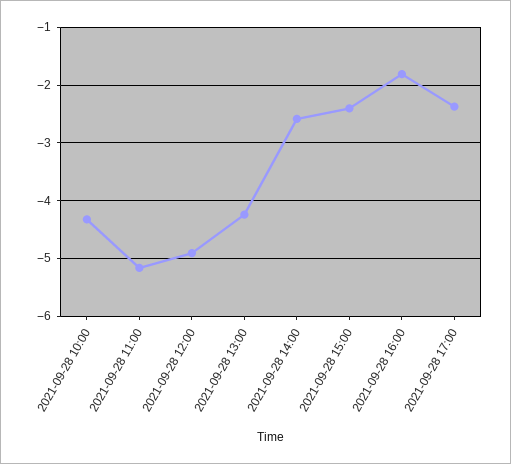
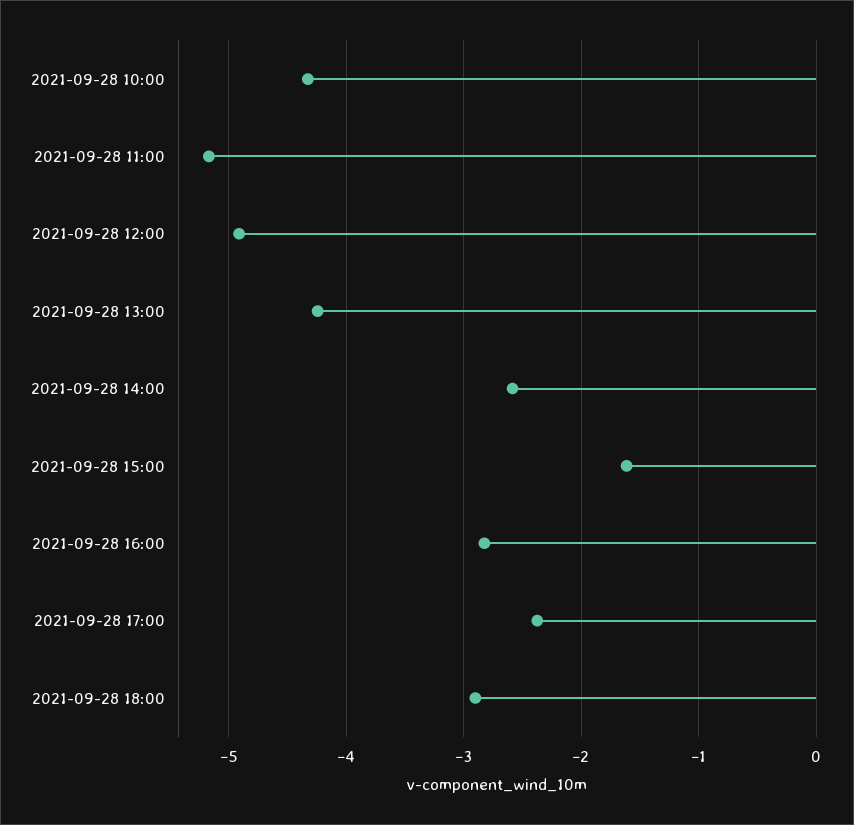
2021-09-28 15:00: -2.4 -> -1.6
2021-09-28 16:00: -1.8 -> -2.8
2021-09-28 18:00: none -> -2.9

